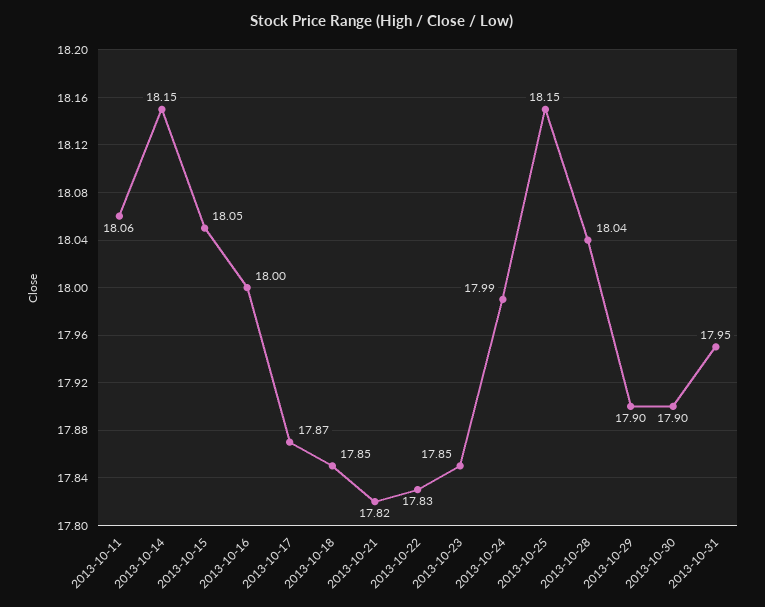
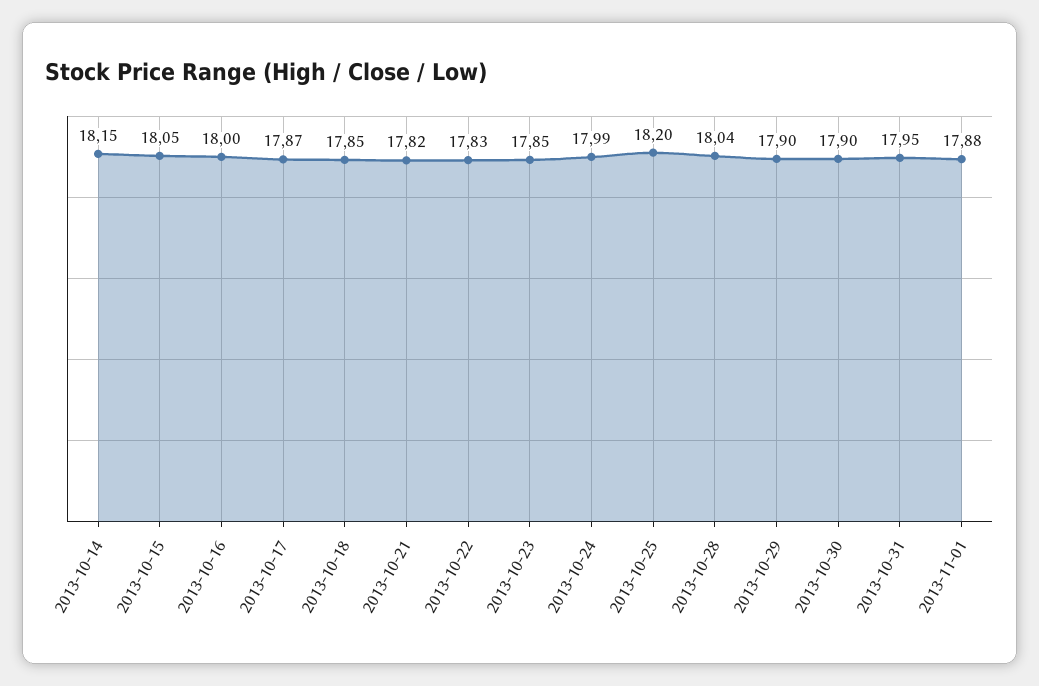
2013-10-11: 18.06 -> none
2013-10-25: 18.15 -> 18.2
2013-11-01: none -> 17.88

